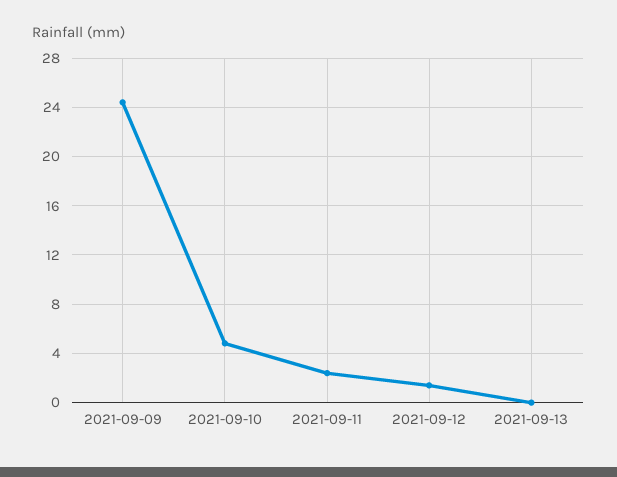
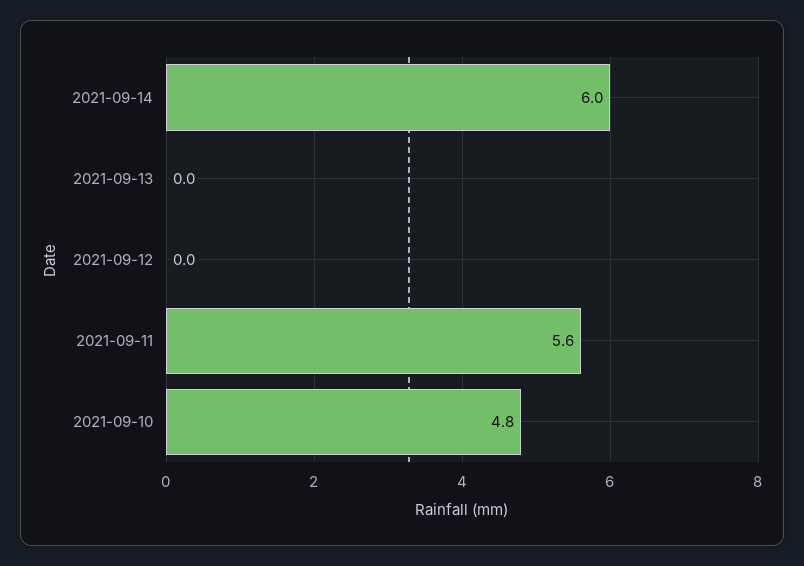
2021-09-09: 24.5 -> none
2021-09-11: 2.5 -> 5.6
2021-09-12: 1.5 -> 0
2021-09-14: none -> 6

